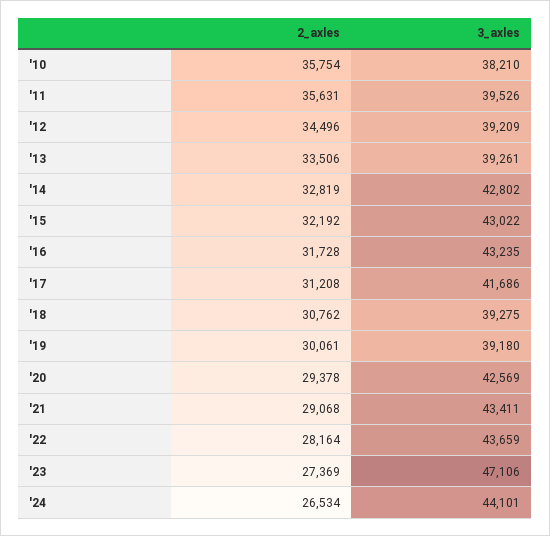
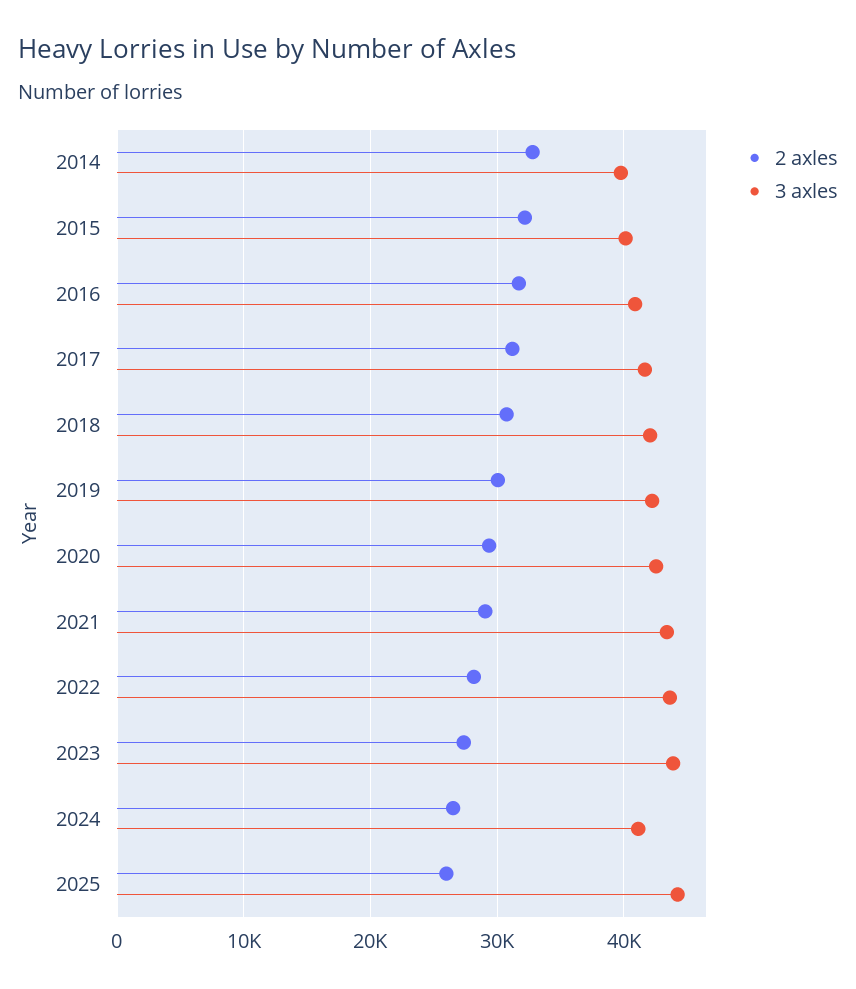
2_axles, '10: 35754 -> none
3_axles, '10: 38210 -> none
2_axles, '11: 35631 -> none
3_axles, '11: 39526 -> none
2_axles, '12: 34496 -> none
3_axles, '12: 39209 -> none
2_axles, '13: 33506 -> none
3_axles, '13: 39261 -> none
3_axles, '14: 42802 -> 40000
3_axles, '15: 43022 -> 40000
3_axles, '16: 43235 -> 41000
3_axles, '18: 39275 -> 42000
3_axles, '19: 39180 -> 42000
3_axles, '23: 47106 -> 44000
3_axles, '24: 44101 -> 41000
2_axles, 2025: none -> 26000
3_axles, 2025: none -> 44000

